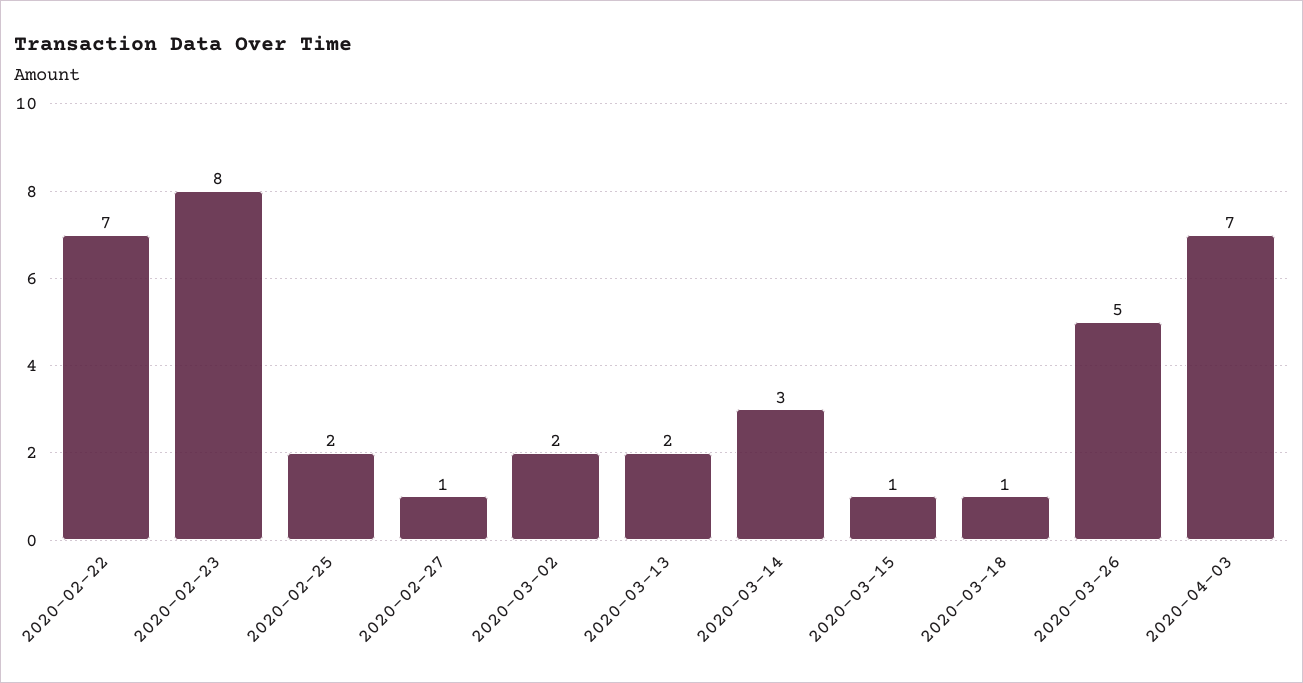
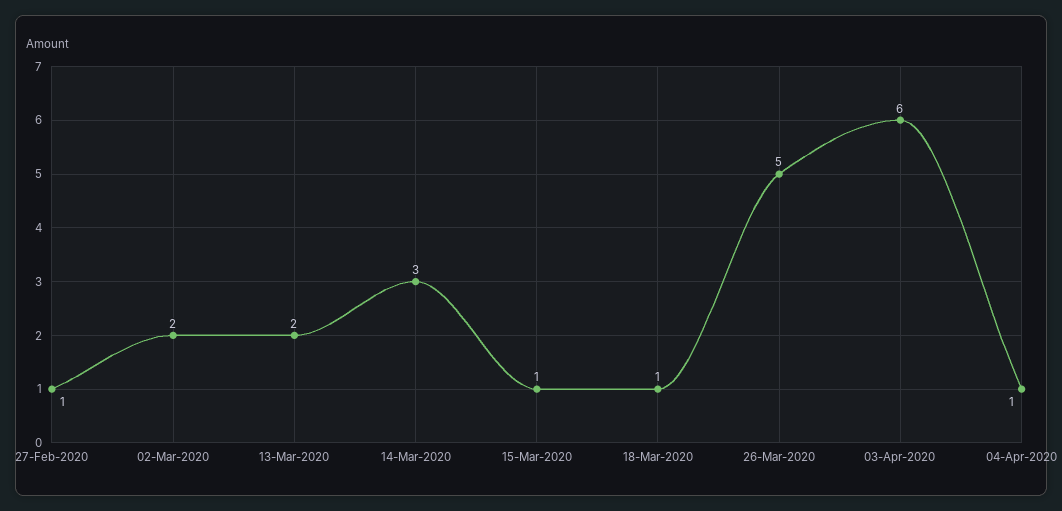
2020-02-22: 7 -> none
2020-02-23: 8 -> none
2020-02-25: 2 -> none
2020-04-03: 7 -> 6
04-Apr-2020: none -> 1

